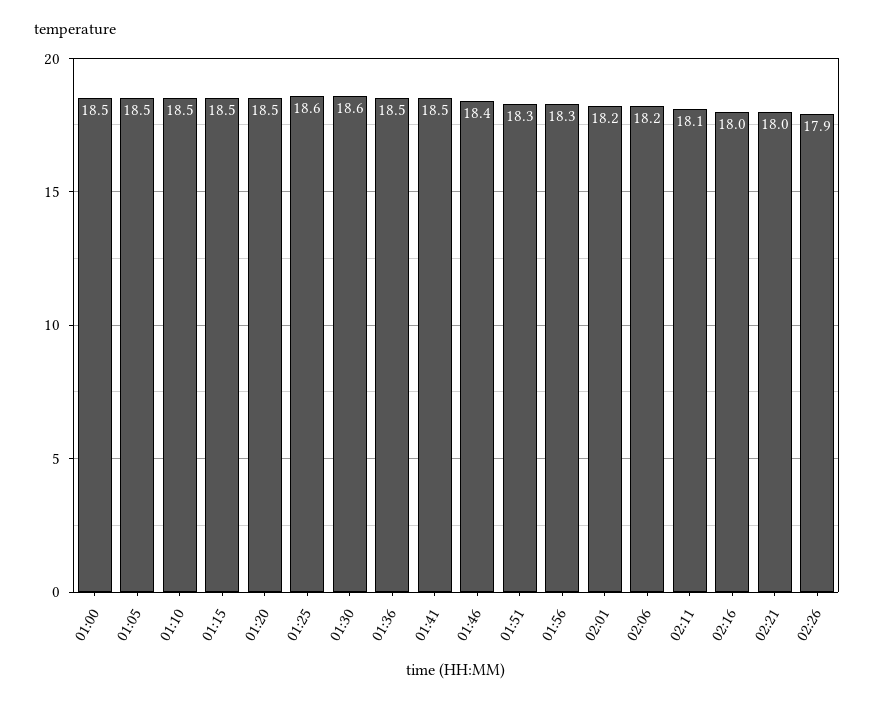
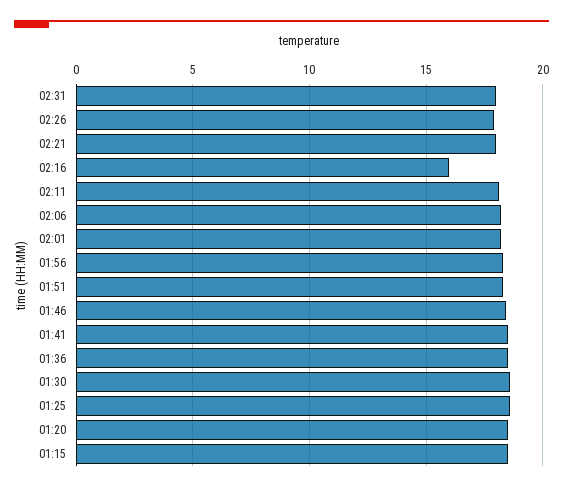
01:00: 18.5 -> none
01:05: 18.5 -> none
01:10: 18.5 -> none
02:16: 18 -> 16
02:31: none -> 18

